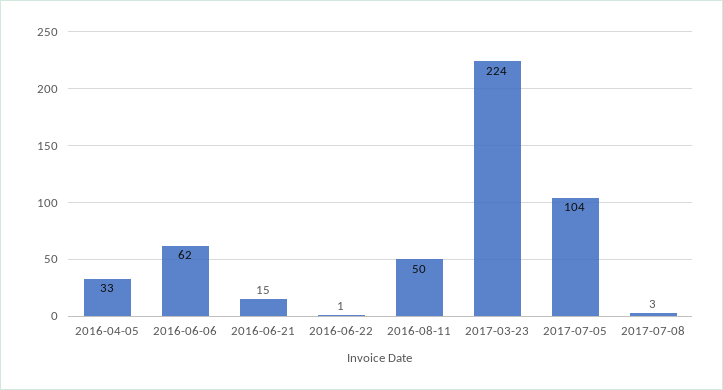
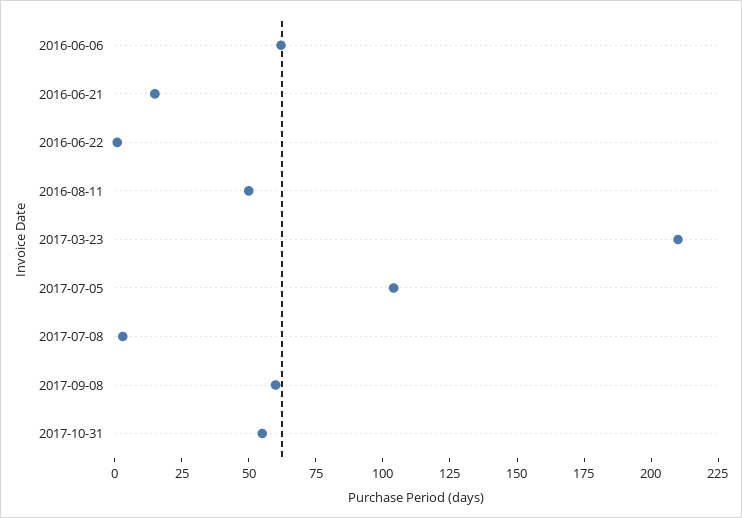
2016-04-05: 33 -> none
2017-03-23: 224 -> 210
2017-09-08: none -> 60
2017-10-31: none -> 55

